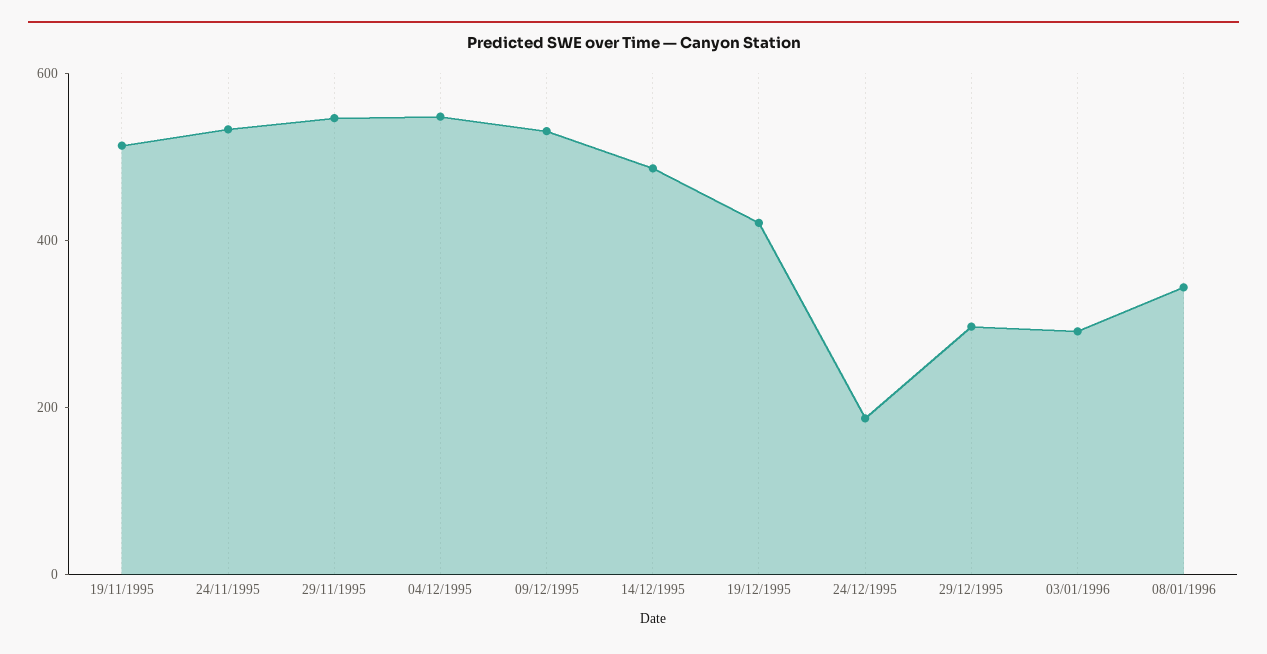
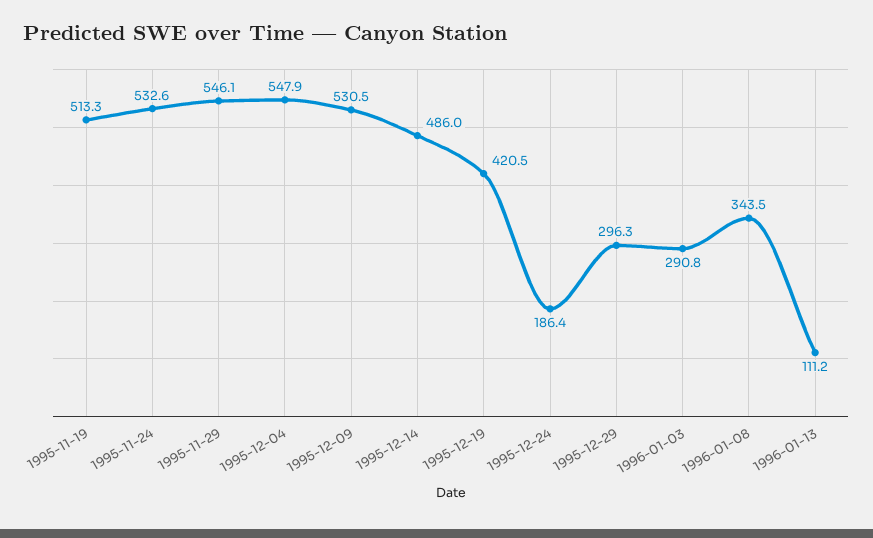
1996-01-13: none -> 111.2

